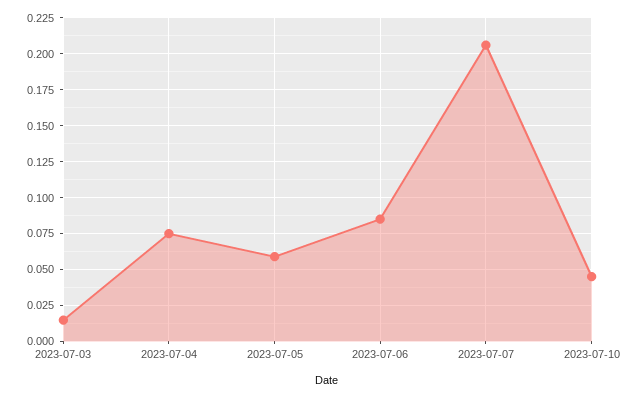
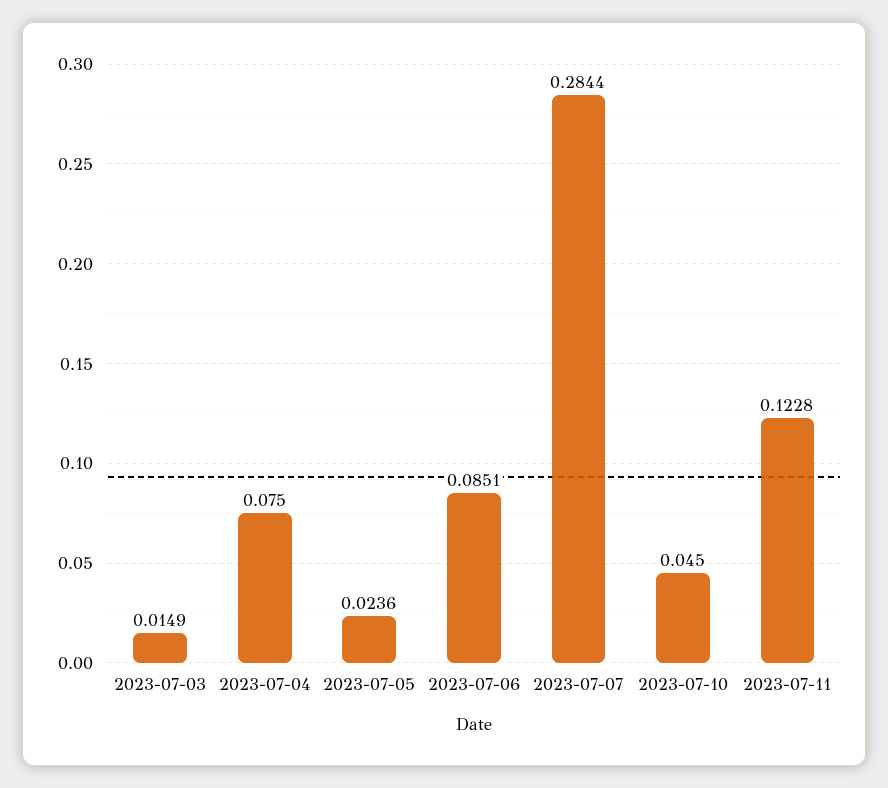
2023-07-05: 0.06 -> 0.0236
2023-07-07: 0.205 -> 0.2844
2023-07-11: none -> 0.1228

